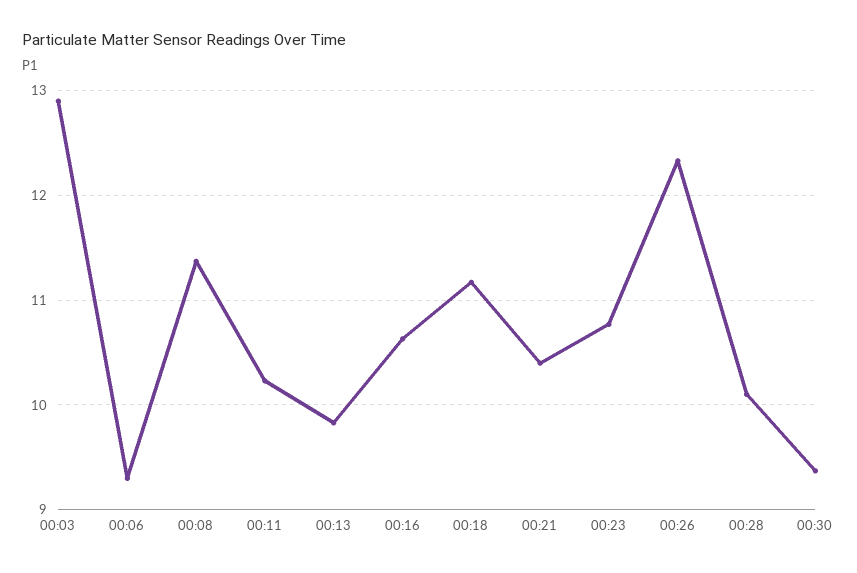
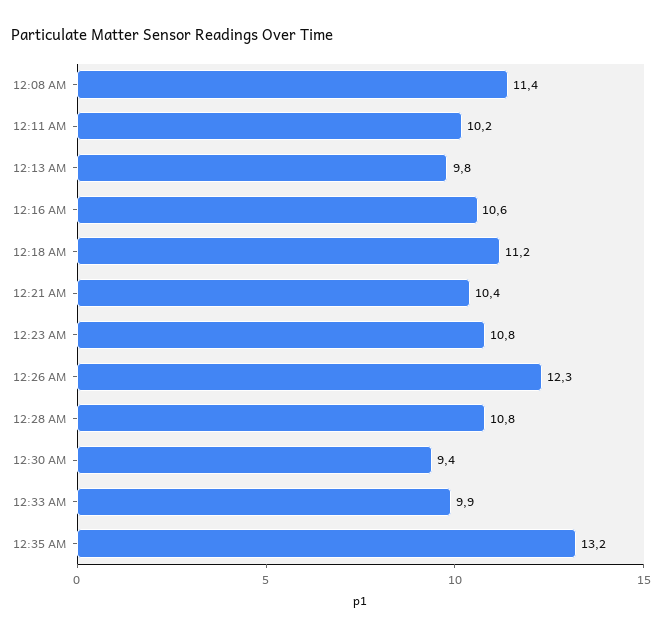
00:03: 12.9 -> none
00:06: 9.3 -> none
00:28: 10.1 -> 10.8
12:33 AM: none -> 9.9
12:35 AM: none -> 13.2

